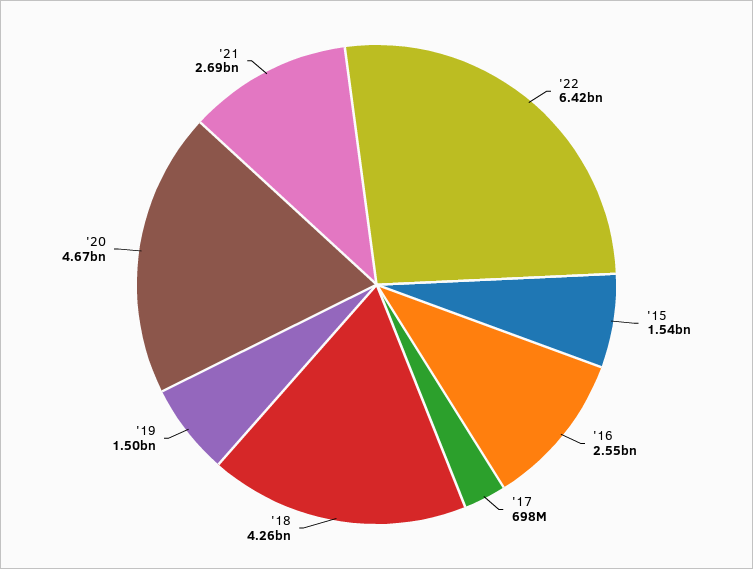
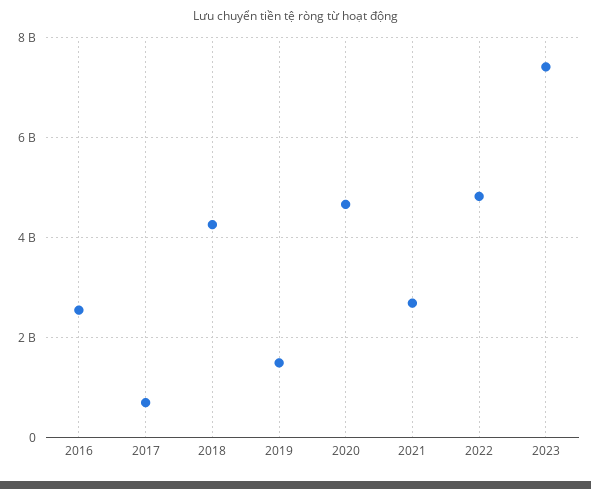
'22: 6420000000 -> 4800000000
'15: 1540000000 -> none
2023: none -> 7400000000

